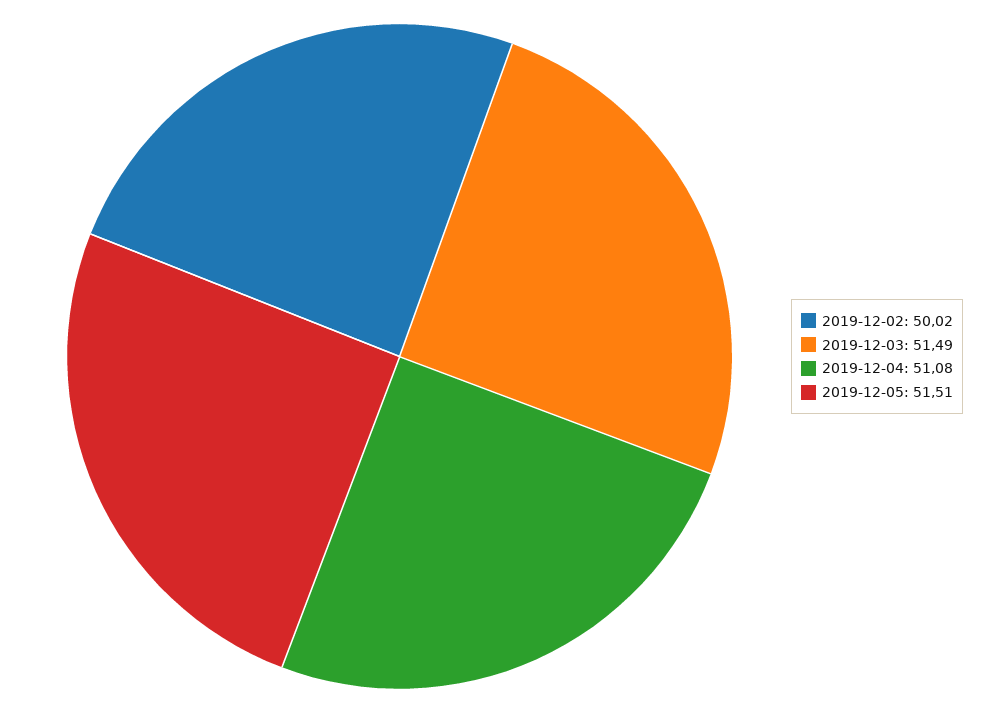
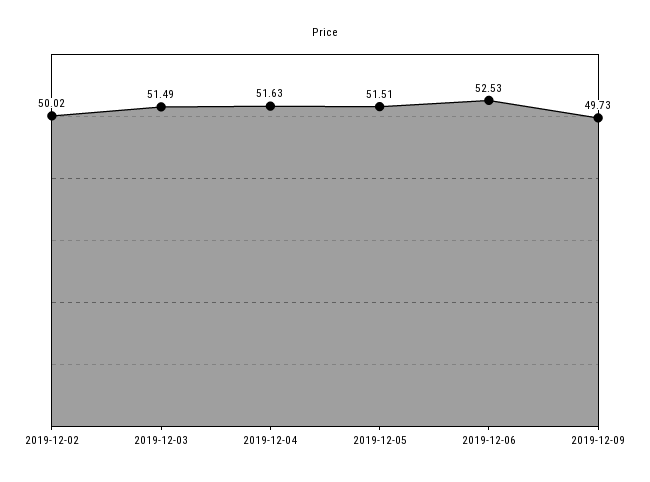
2019-12-04: 51.08 -> 51.63
2019-12-06: none -> 52.53
2019-12-09: none -> 49.73

